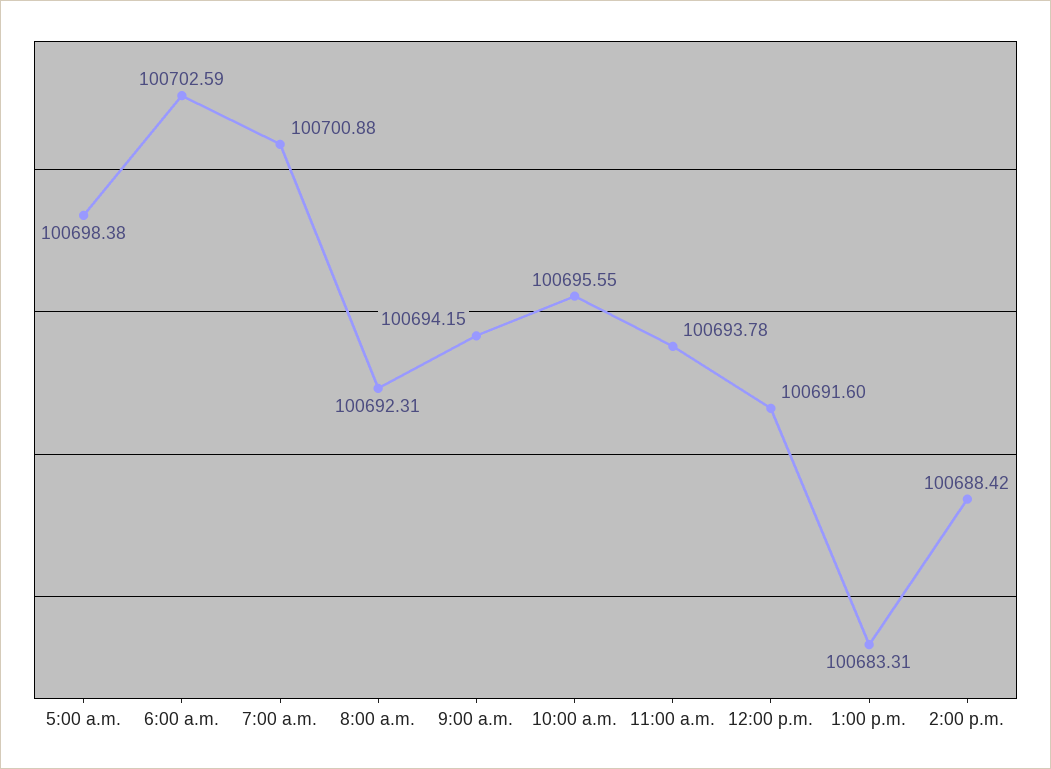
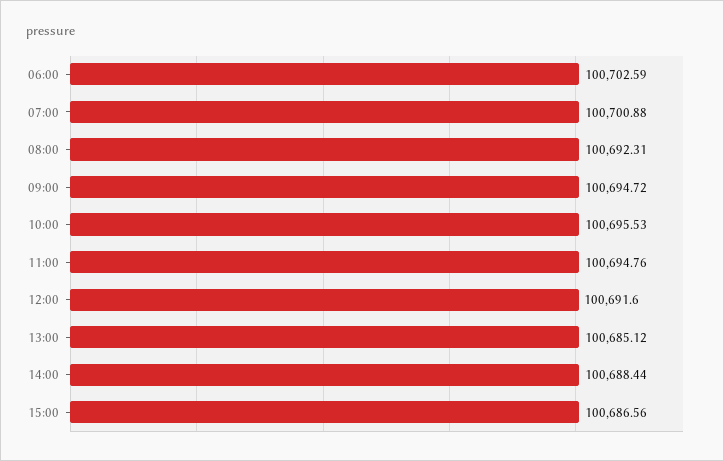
5:00 a.m.: 100698.38 -> none
9:00 a.m.: 100694.15 -> 100694.72
10:00 a.m.: 100695.55 -> 100695.53
11:00 a.m.: 100693.78 -> 100694.76
1:00 p.m.: 100683.31 -> 100685.12
2:00 p.m.: 100688.42 -> 100688.44
15:00: none -> 100686.56

